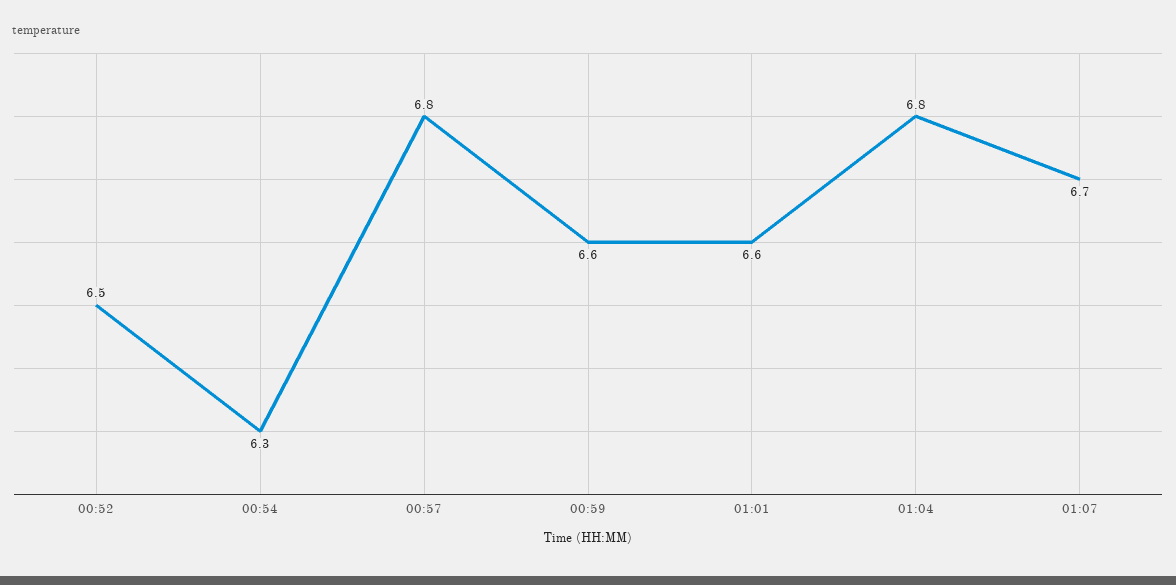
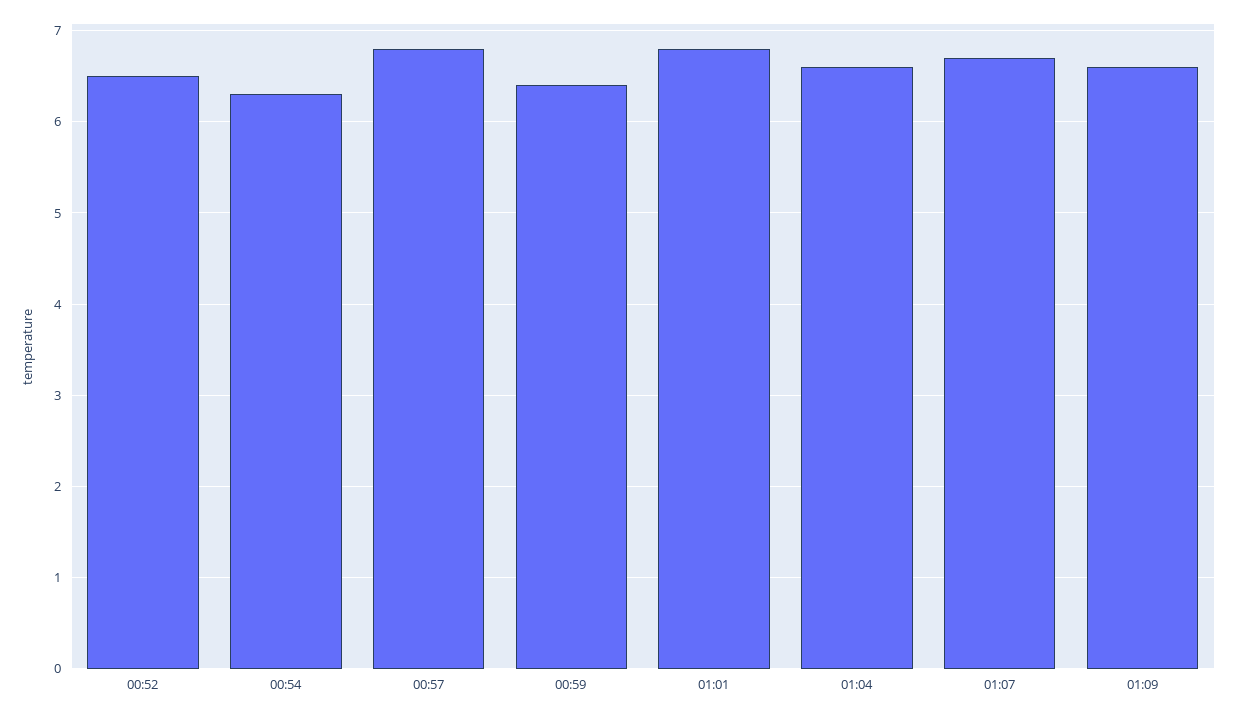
00:59: 6.6 -> 6.4
01:01: 6.6 -> 6.8
01:04: 6.8 -> 6.6
01:09: none -> 6.6

